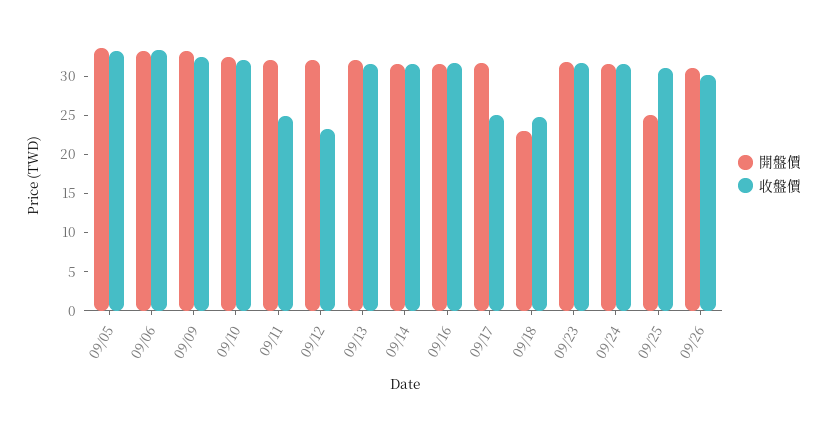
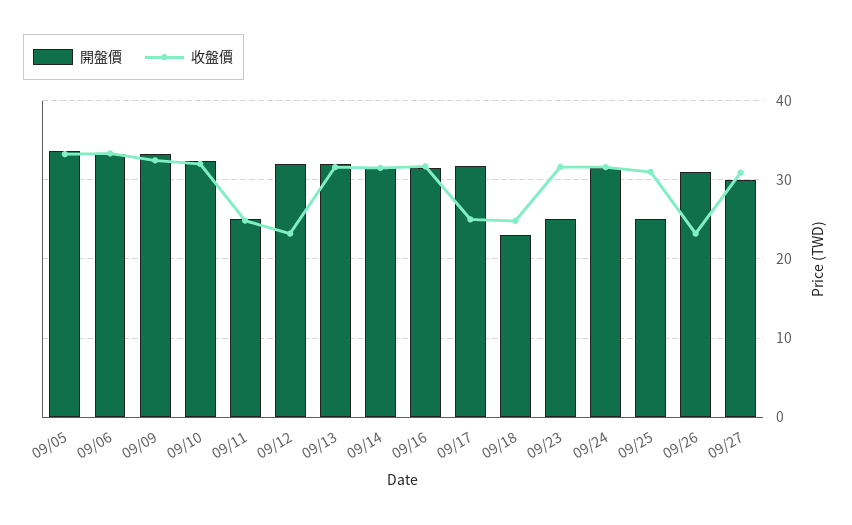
開盤價, 09/11: 32.5 -> 25
開盤價, 09/23: 32.5 -> 25
收盤價, 09/26: 30 -> 23
開盤價, 09/27: none -> 30
收盤價, 09/27: none -> 31

